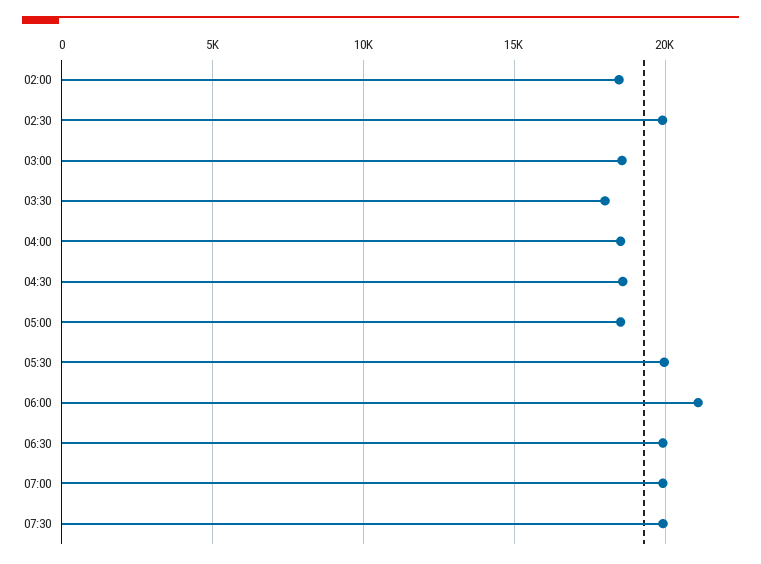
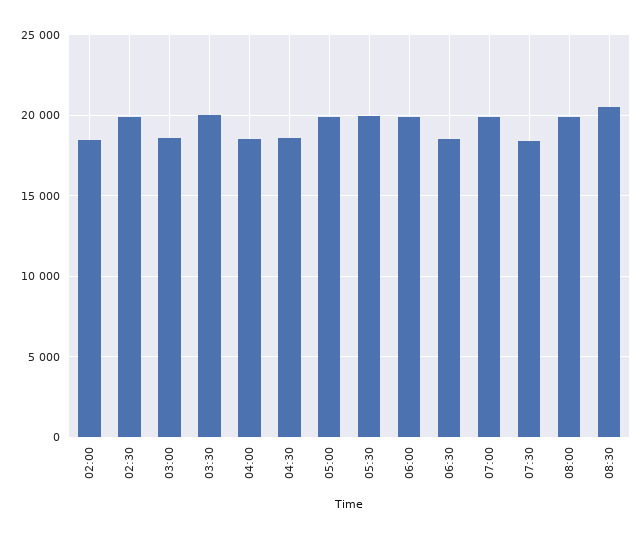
03:30: 18000 -> 20000
05:00: 18500 -> 20000
06:00: 21000 -> 20000
06:30: 20000 -> 18500
07:30: 20000 -> 18500
08:00: none -> 20000
08:30: none -> 20500

